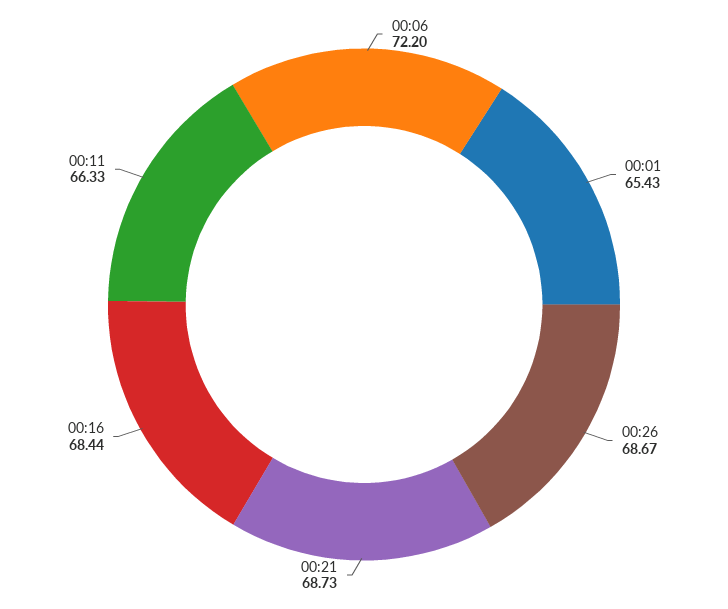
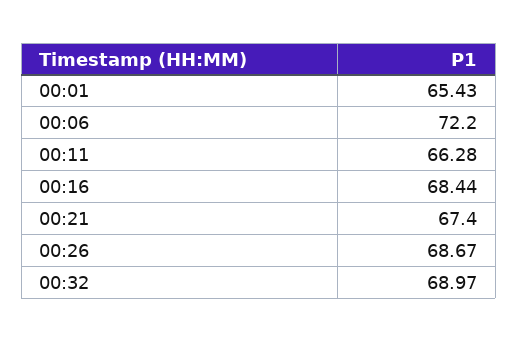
00:21: 68.73 -> 67.4
00:11: 66.33 -> 66.28
00:32: none -> 68.97

